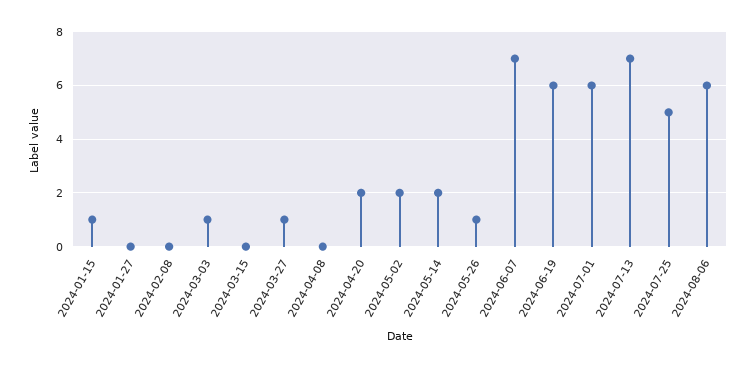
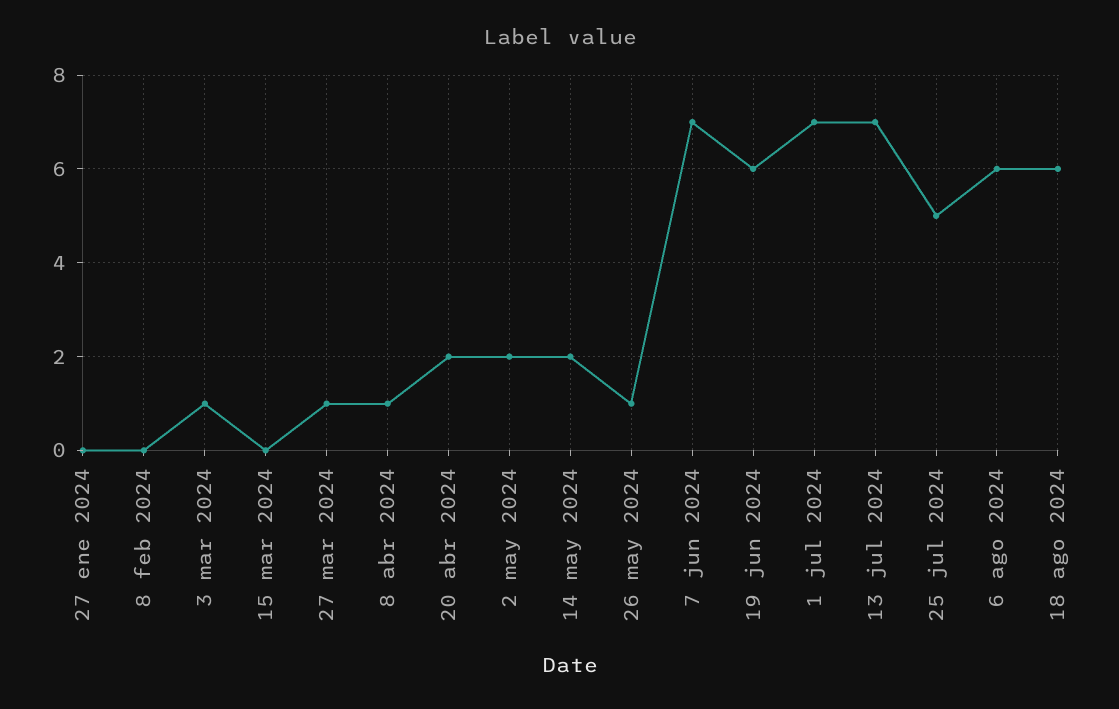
2024-01-15: 1 -> none
2024-04-08: 0 -> 1
2024-07-01: 6 -> 7
18 ago 2024: none -> 6

